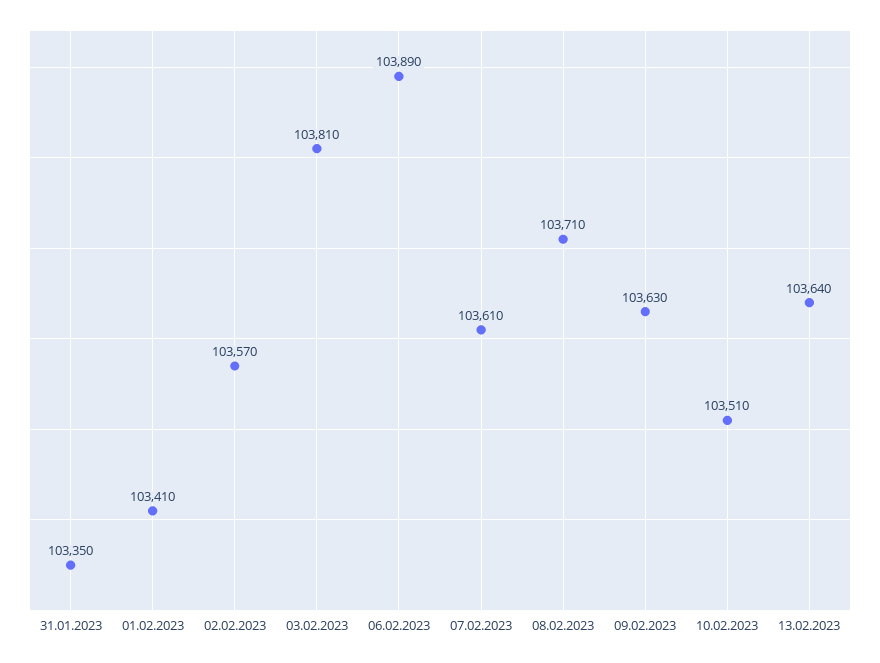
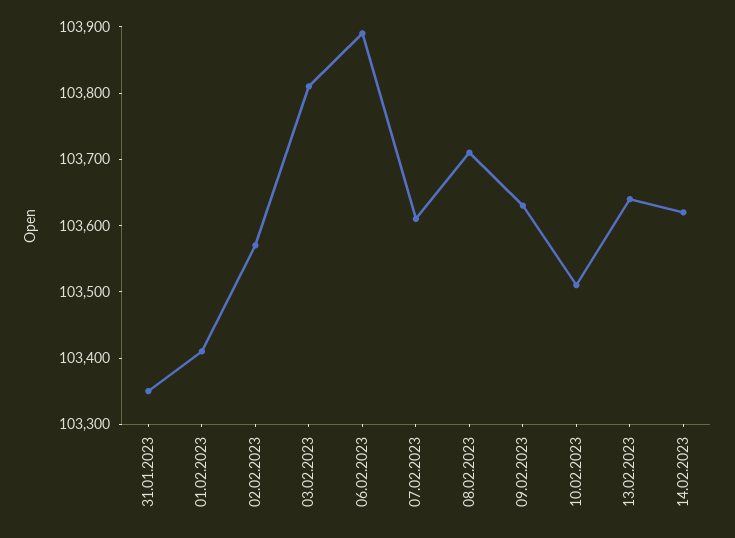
14.02.2023: none -> 103620

